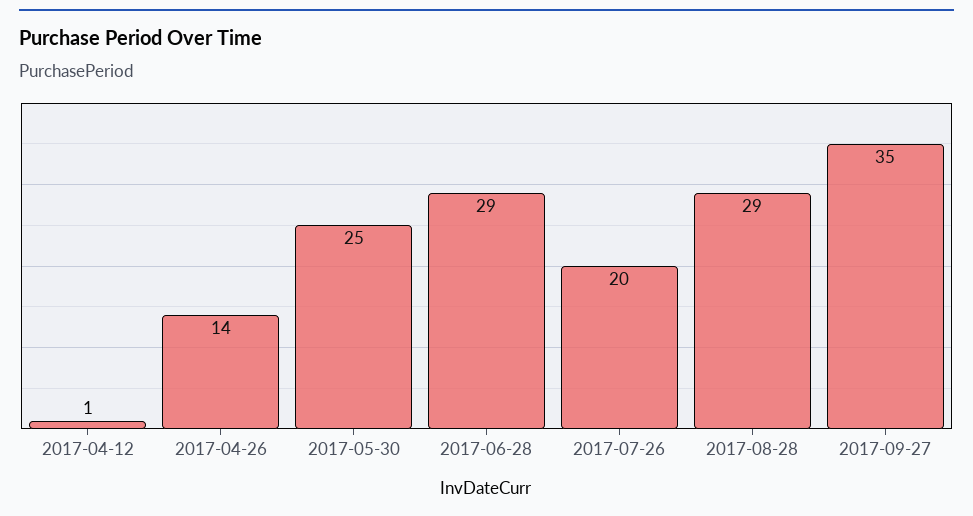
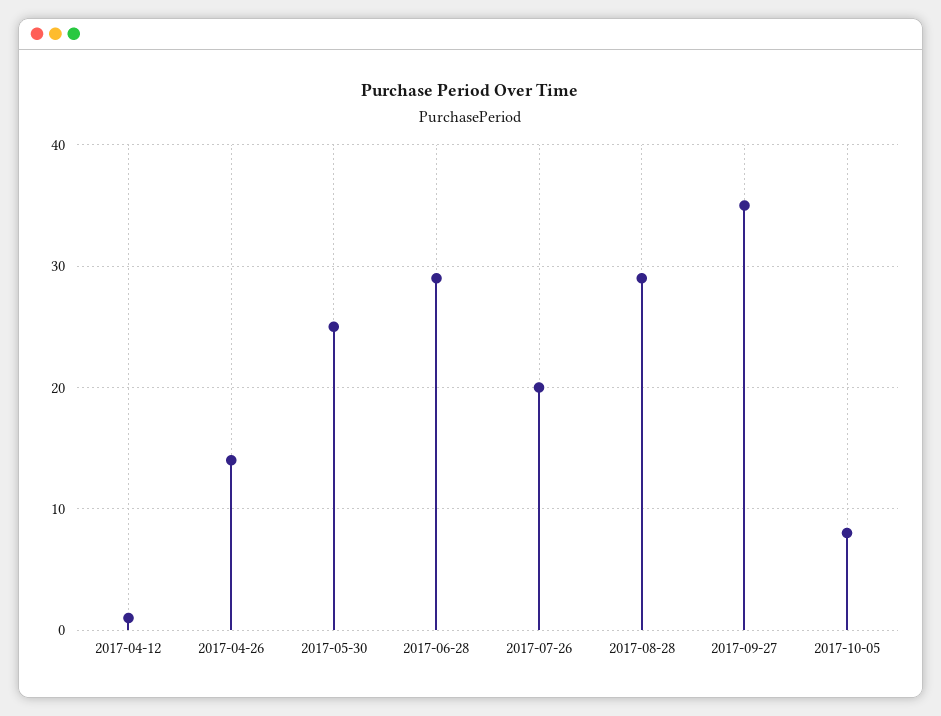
2017-10-05: none -> 8

